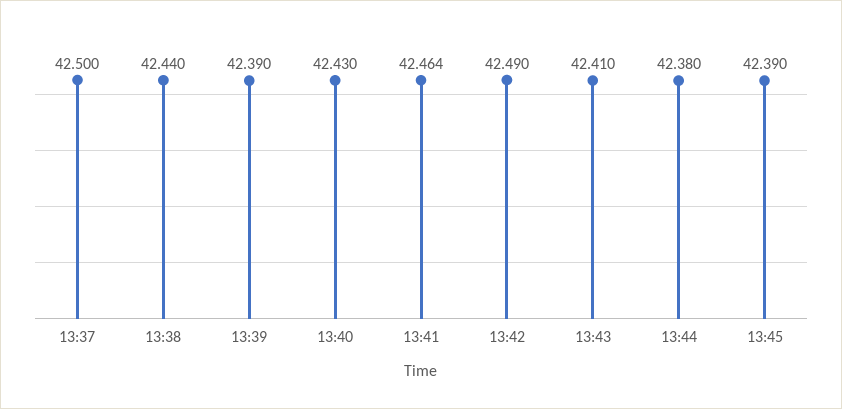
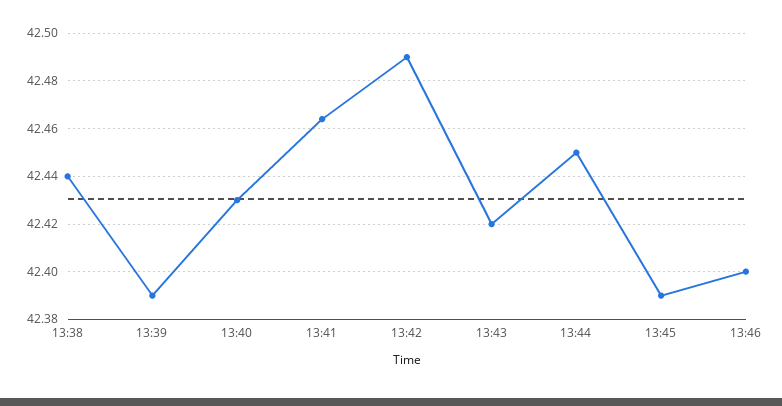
13:37: 42.5 -> none
13:43: 42.41 -> 42.42
13:44: 42.38 -> 42.45
13:46: none -> 42.4

